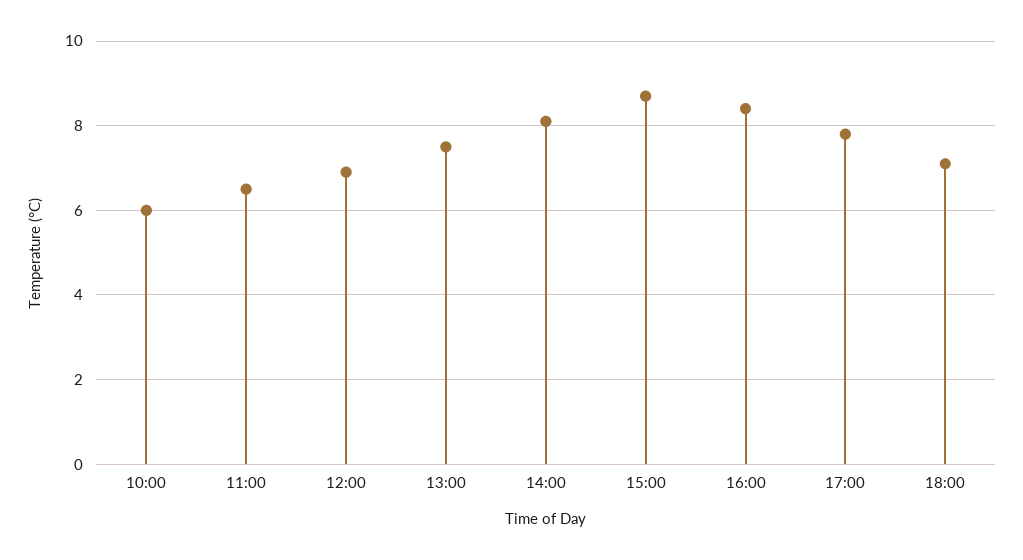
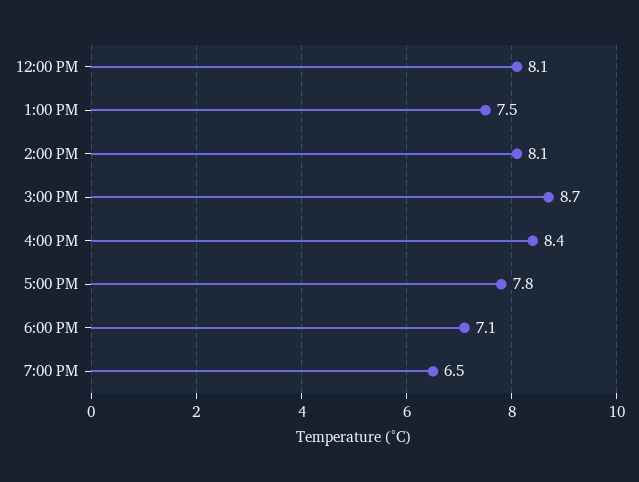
10:00: 6 -> none
11:00: 6.5 -> none
12:00: 7 -> 8.1
7:00 PM: none -> 6.5

